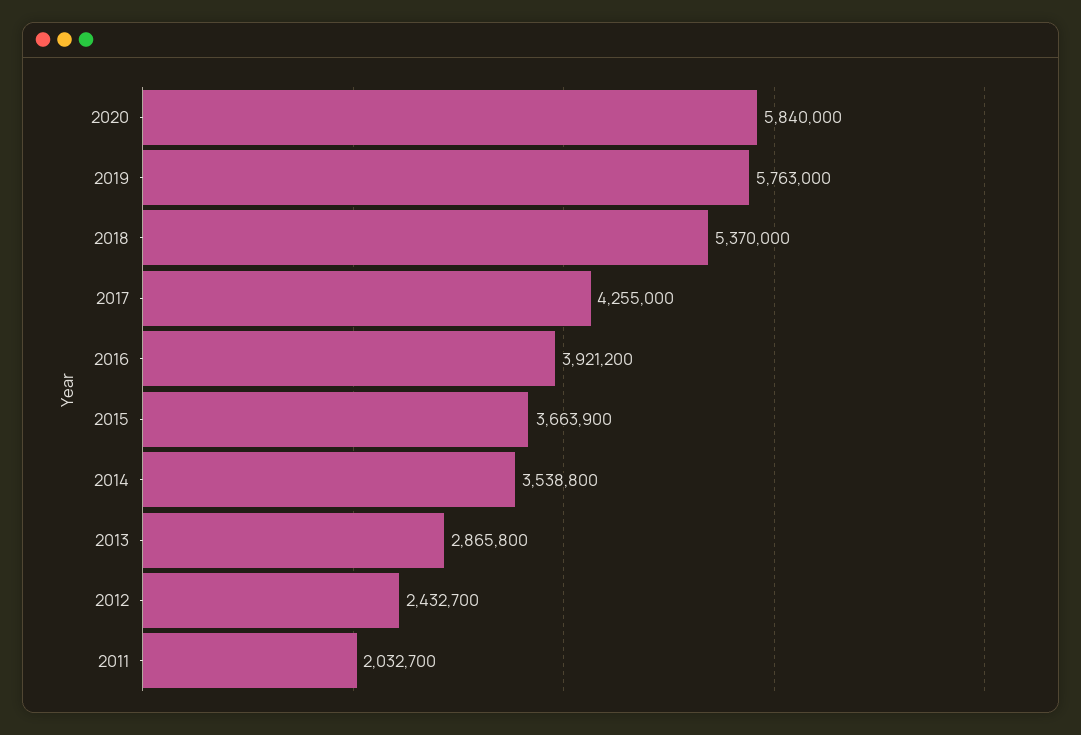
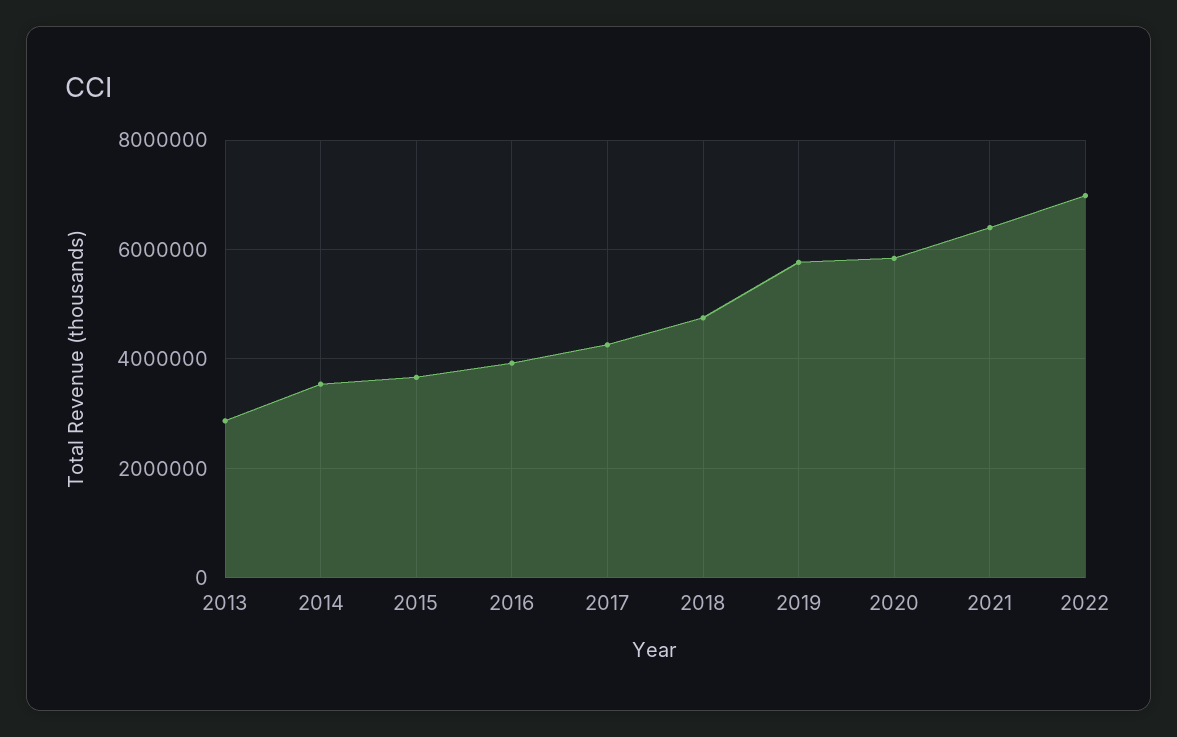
2018: 5370000 -> 4800000
2012: 2432700 -> none
2011: 2032700 -> none
2021: none -> 6400000
2022: none -> 7000000

